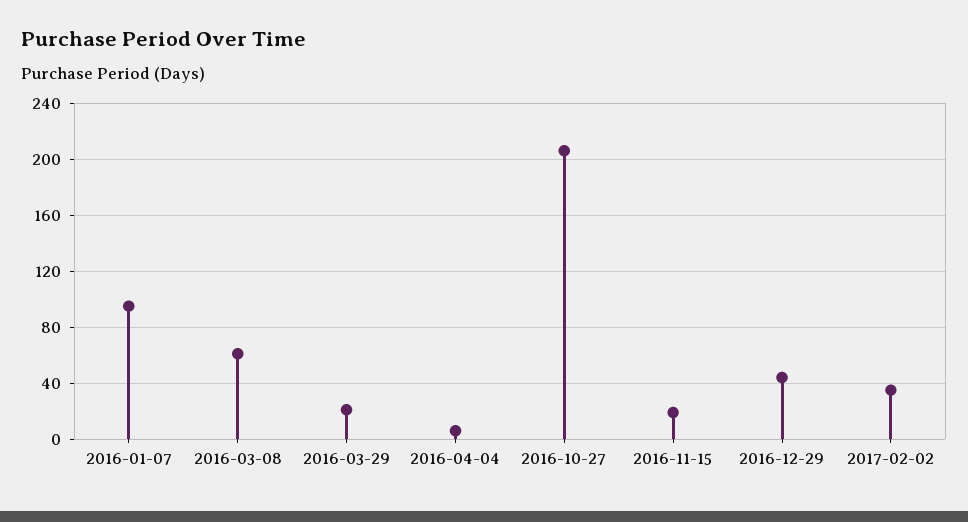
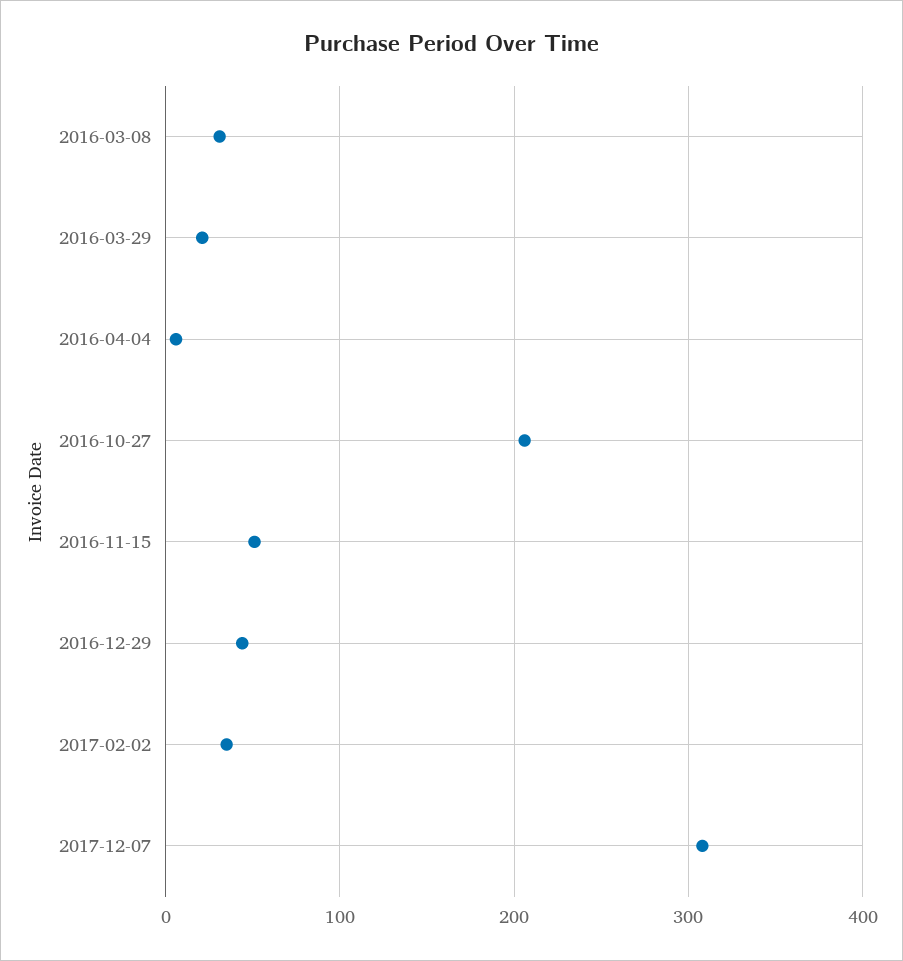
2016-01-07: 95 -> none
2016-03-08: 60 -> 30
2016-11-15: 20 -> 50
2017-12-07: none -> 310

